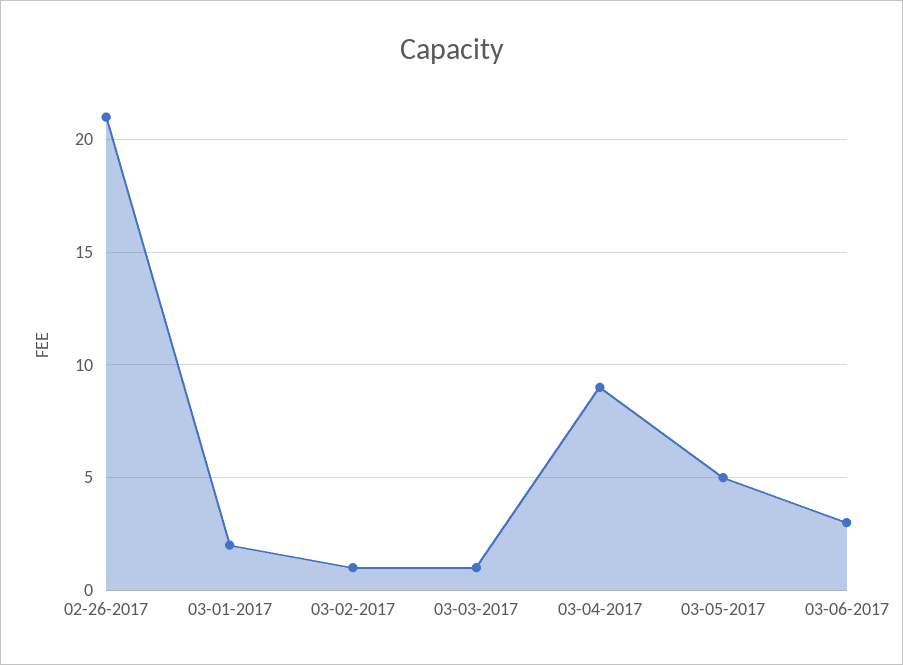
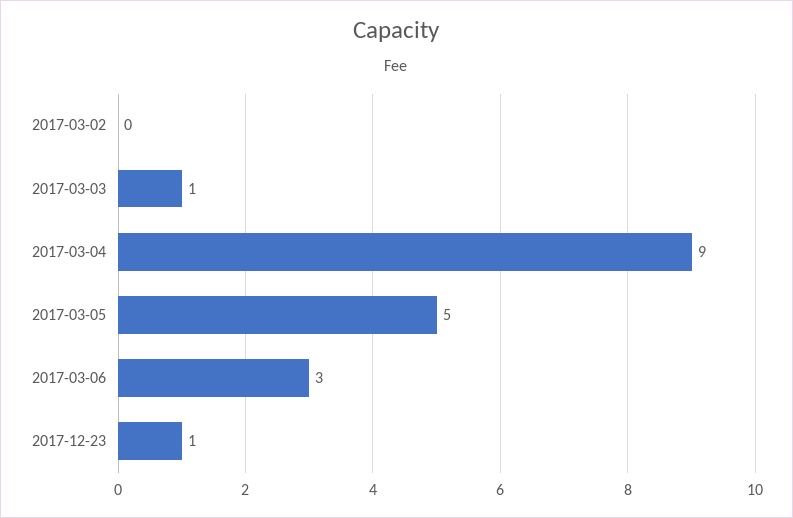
02-26-2017: 21 -> none
03-01-2017: 2 -> none
03-02-2017: 1 -> 0
2017-12-23: none -> 1

